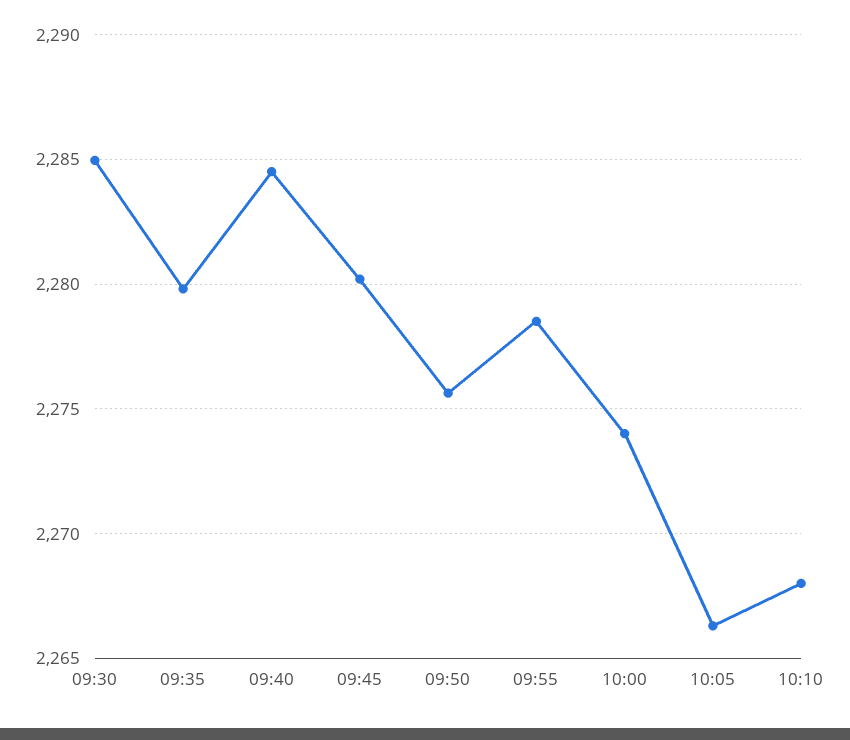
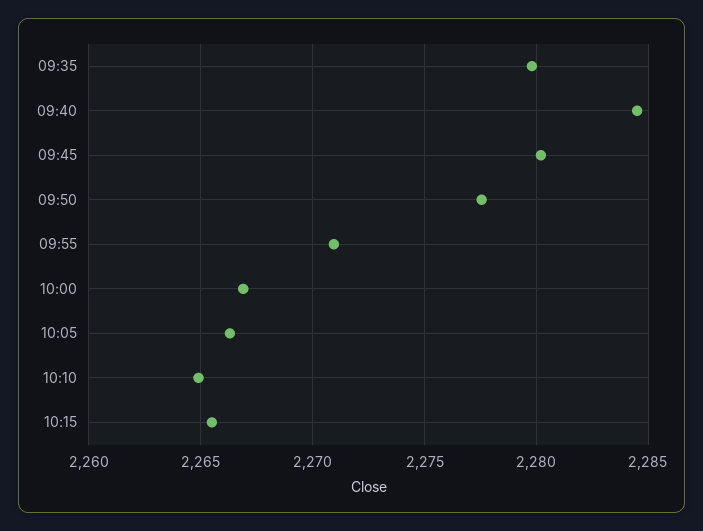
09:30: 2285 -> none
09:50: 2275.5 -> 2277.5
09:55: 2278.5 -> 2271
10:00: 2274 -> 2267
10:10: 2268 -> 2265
10:15: none -> 2265.5

